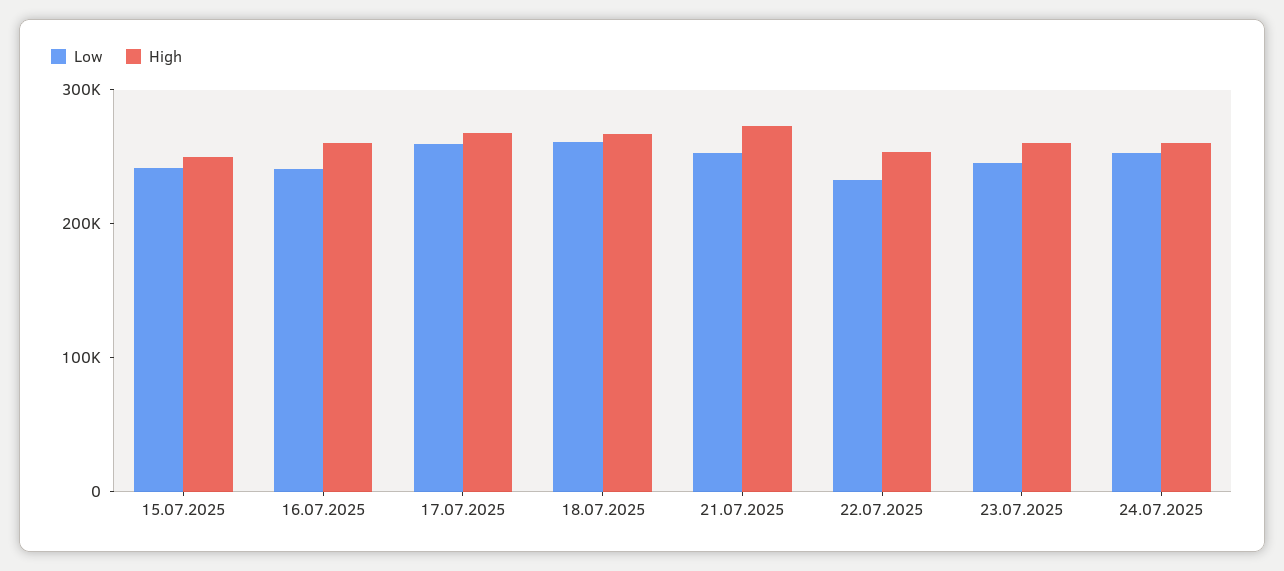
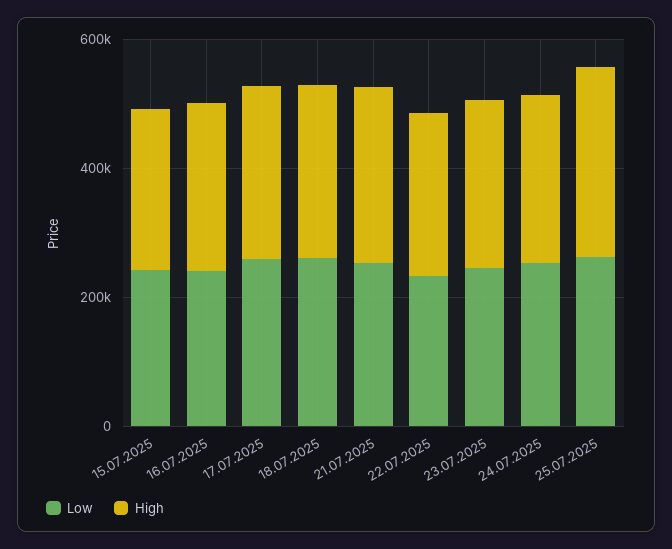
Low, 25.07.2025: none -> 250000
High, 25.07.2025: none -> 300000

